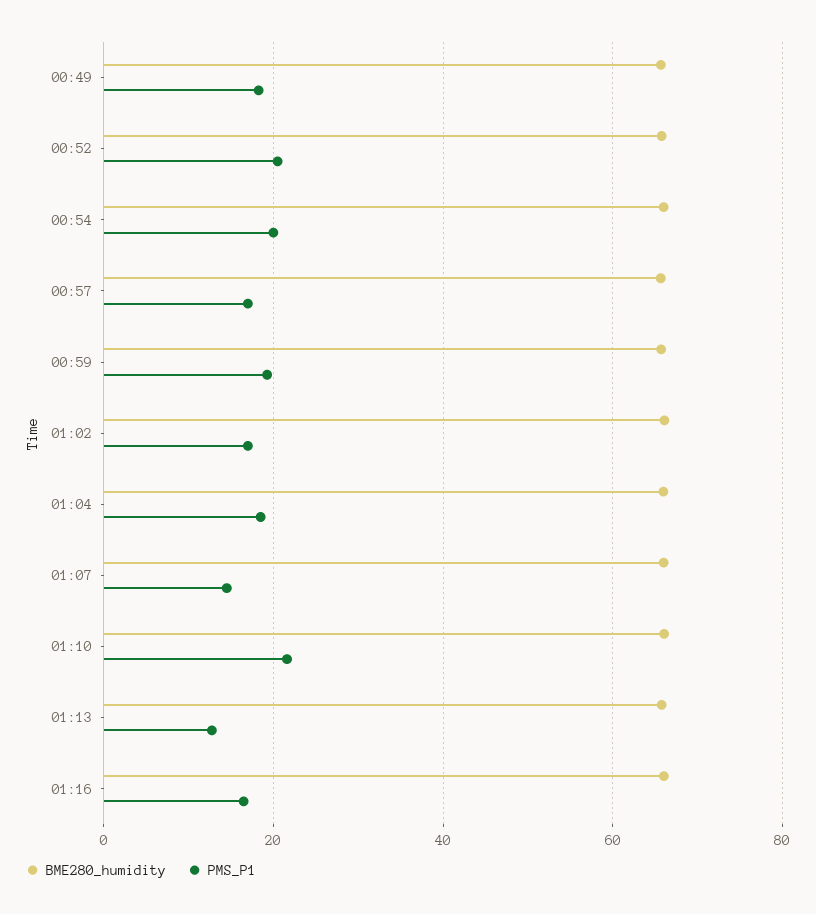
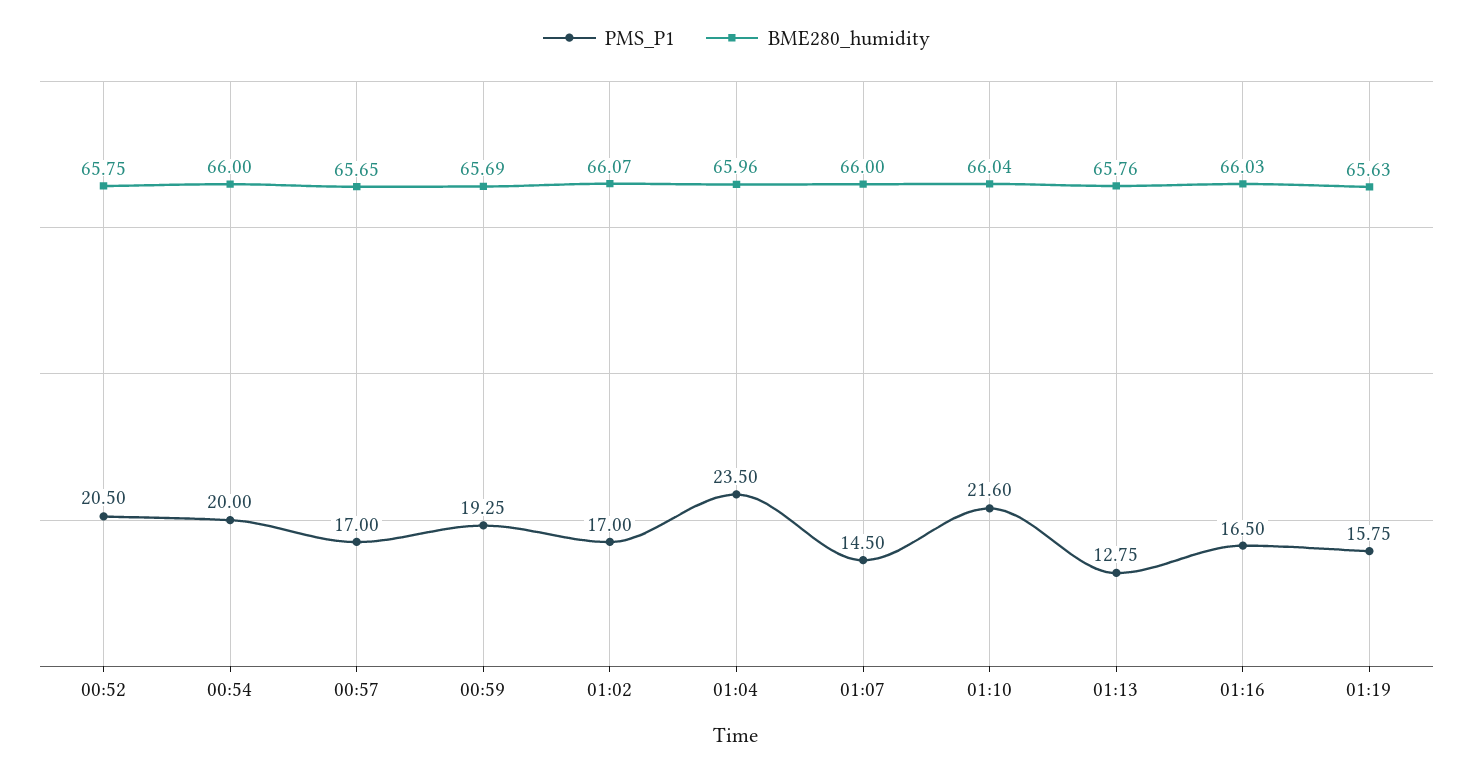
BME280_humidity, 00:49: 66 -> none
PMS_P1, 00:49: 18 -> none
PMS_P1, 01:04: 18 -> 23.5
PMS_P1, 01:19: none -> 15.75
BME280_humidity, 01:19: none -> 65.63

